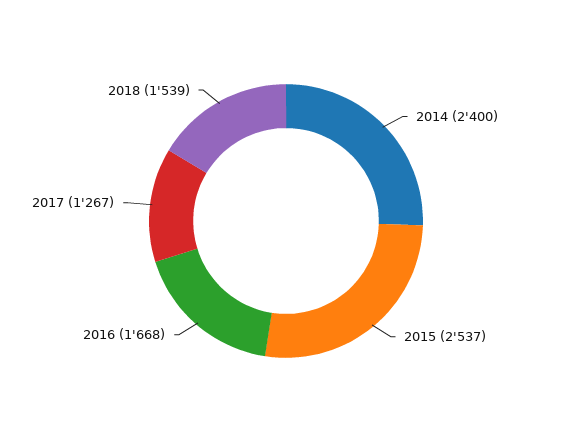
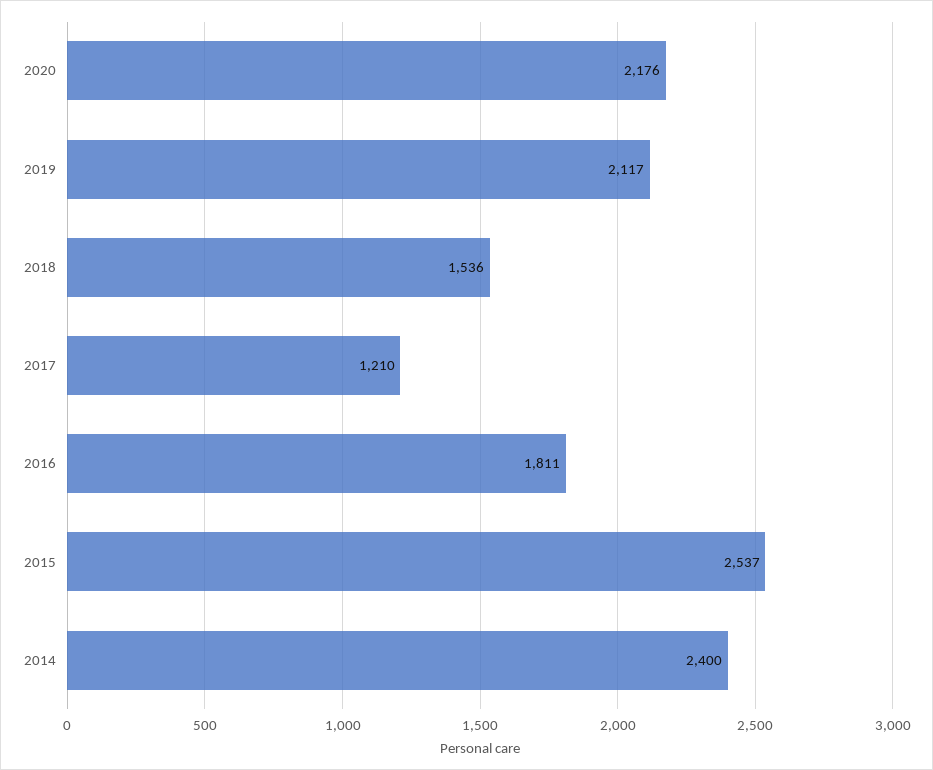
2016: 1668 -> 1811
2017: 1267 -> 1210
2018: 1539 -> 1536
2020: none -> 2176
2019: none -> 2117

